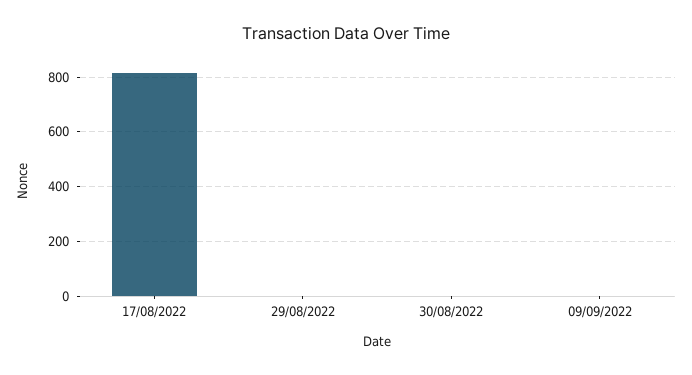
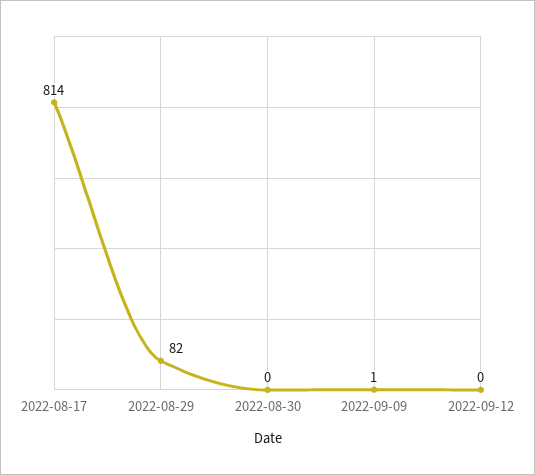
29/08/2022: 0 -> 82
2022-09-12: none -> 0

